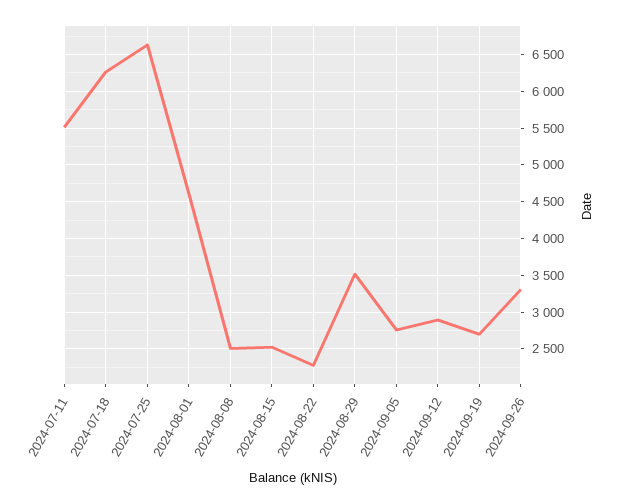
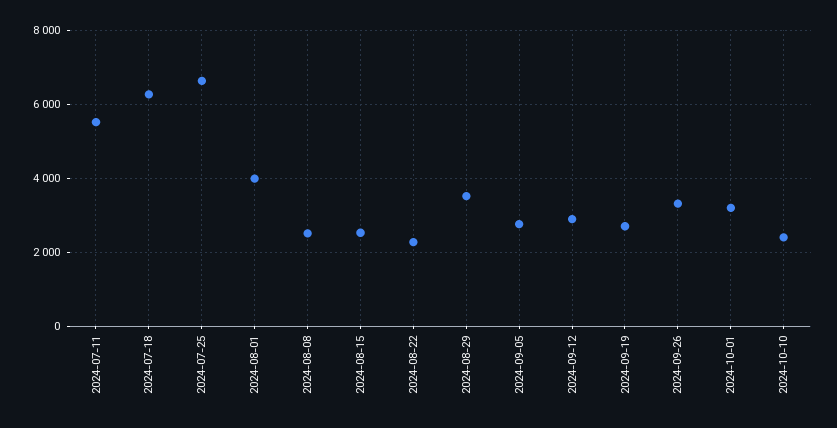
2024-08-01: 4600 -> 4000
2024-10-01: none -> 3200
2024-10-10: none -> 2400

